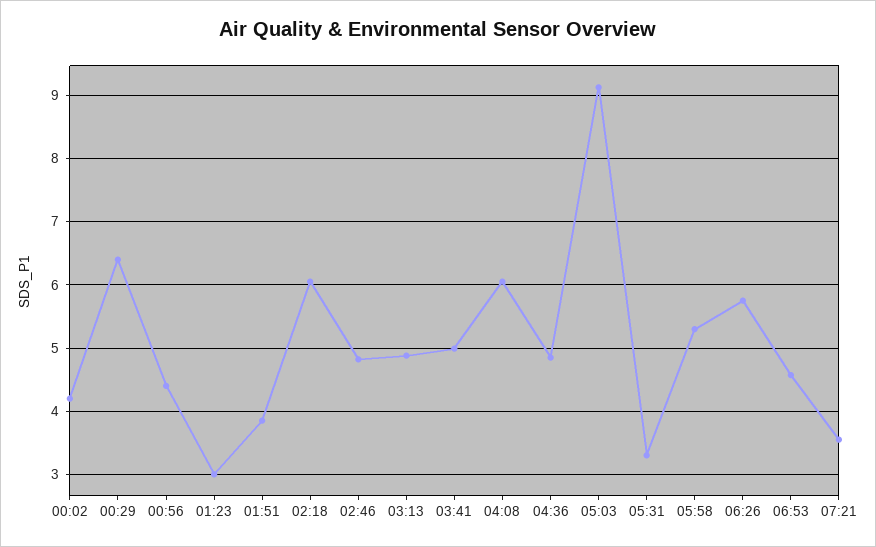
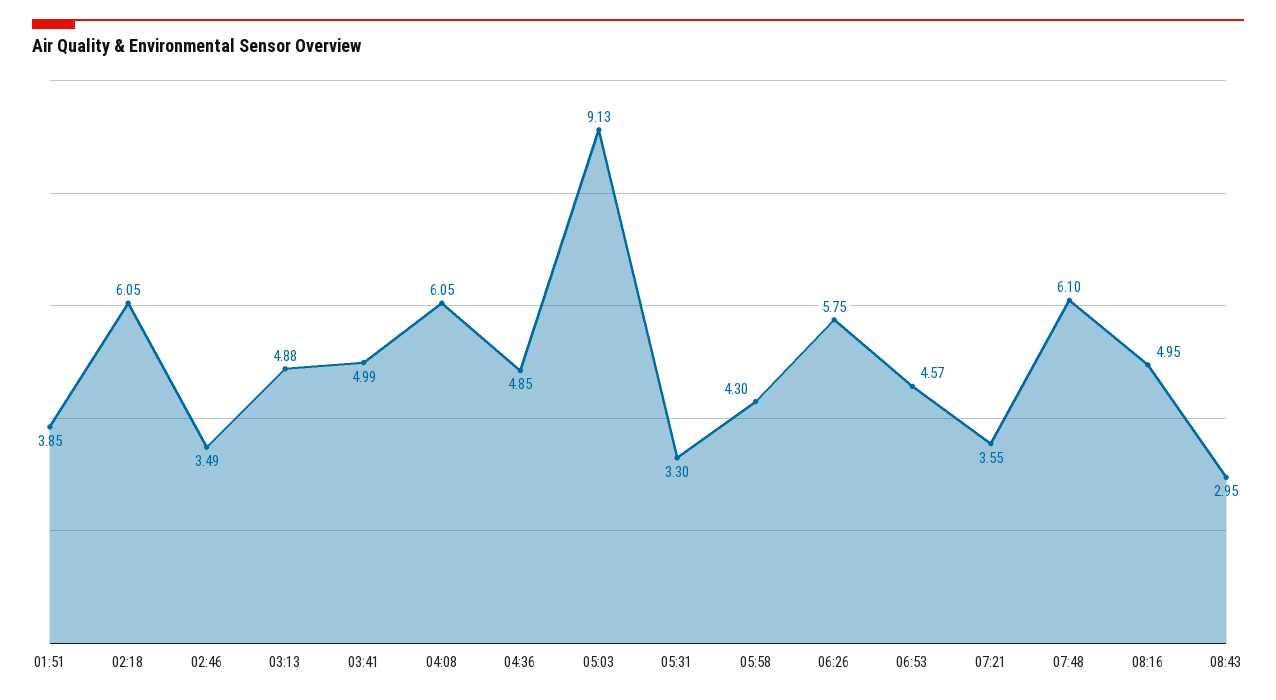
00:02: 4.2 -> none
00:29: 6.4 -> none
00:56: 4.4 -> none
01:23: 3 -> none
02:46: 4.8 -> 3.49
05:58: 5.3 -> 4.3
07:48: none -> 6.1
08:16: none -> 4.95
08:43: none -> 2.95

